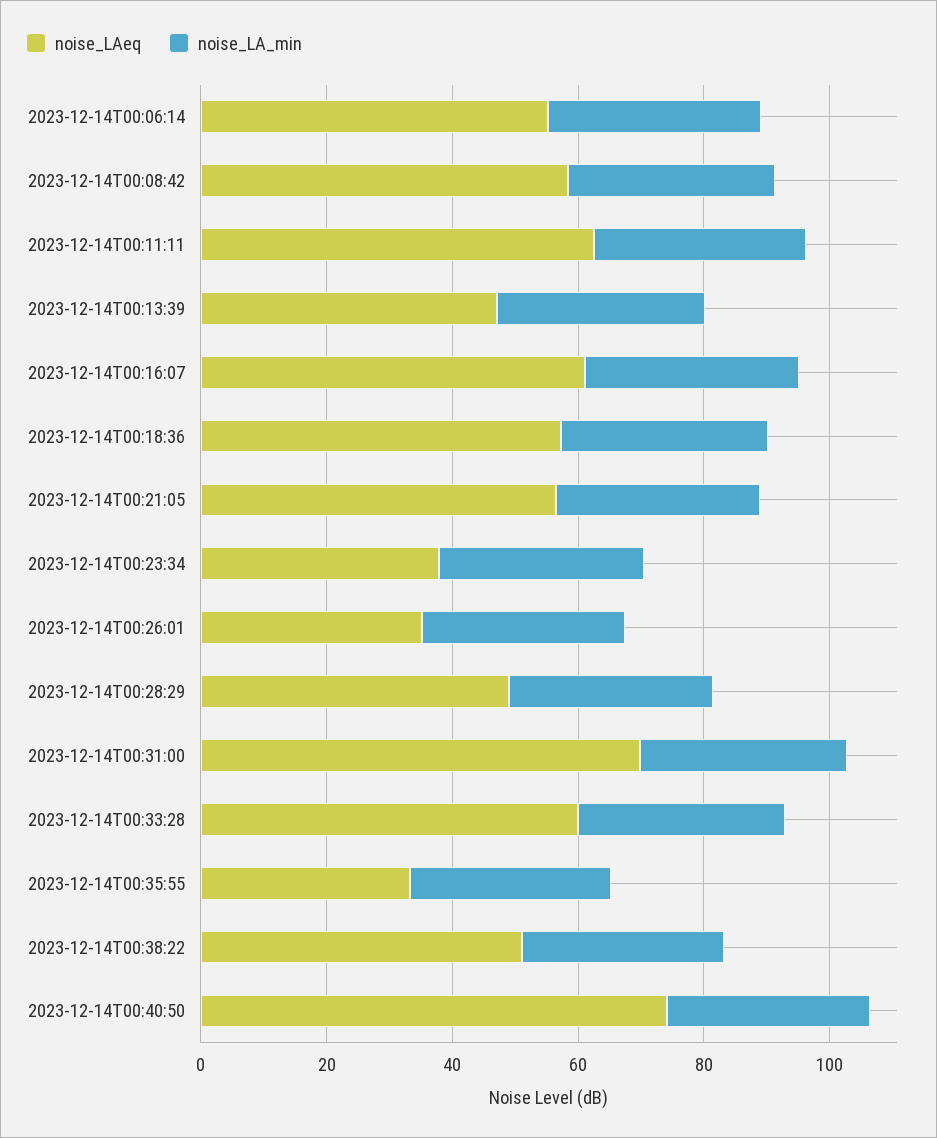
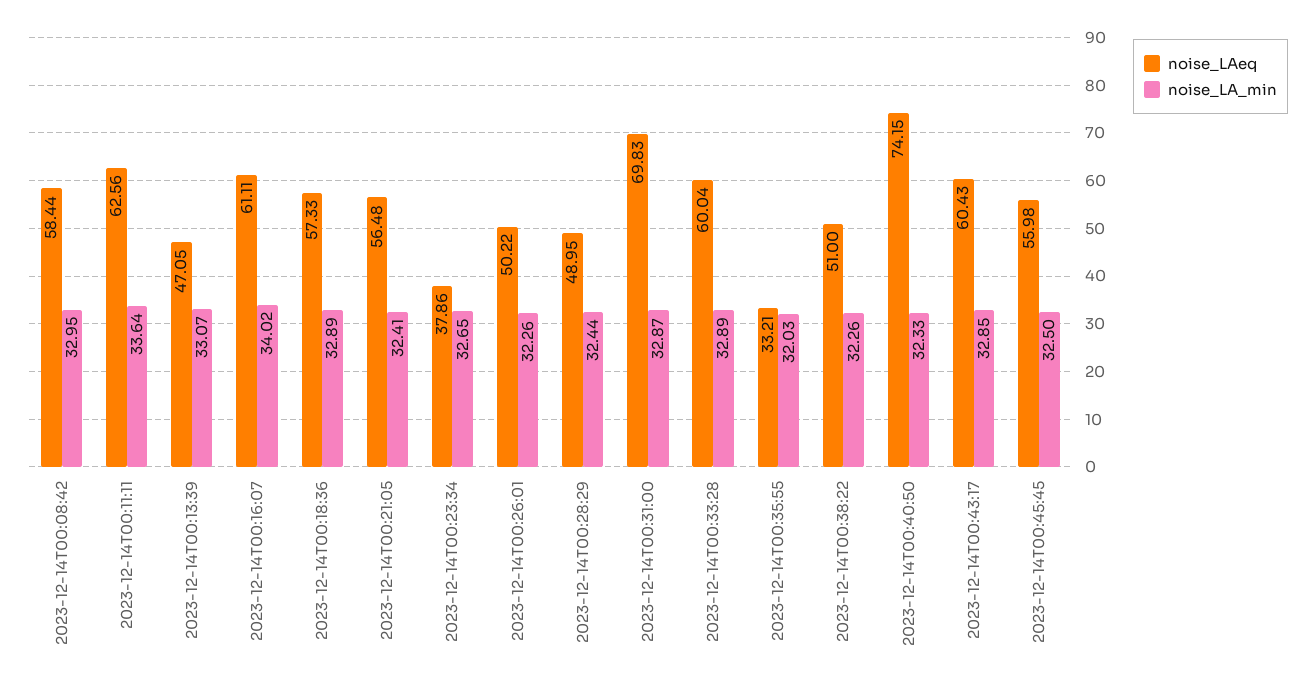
noise_LAeq, 2023-12-14T00:06:14: 55 -> none
noise_LA_min, 2023-12-14T00:06:14: 35 -> none
noise_LAeq, 2023-12-14T00:26:01: 35 -> 50.22
noise_LAeq, 2023-12-14T00:43:17: none -> 60.43
noise_LA_min, 2023-12-14T00:43:17: none -> 32.85
noise_LAeq, 2023-12-14T00:45:45: none -> 55.98
noise_LA_min, 2023-12-14T00:45:45: none -> 32.5

